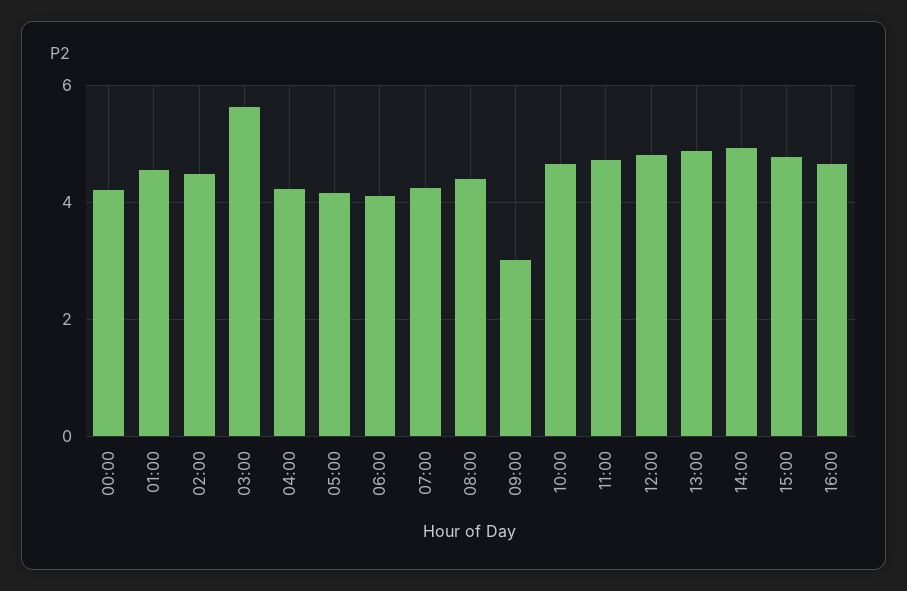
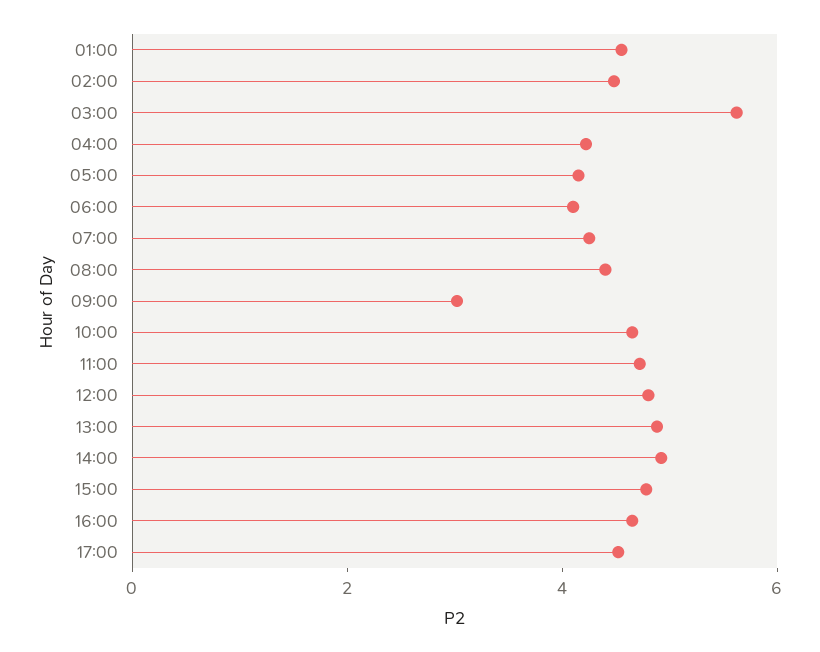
00:00: 4.2 -> none
17:00: none -> 4.5

